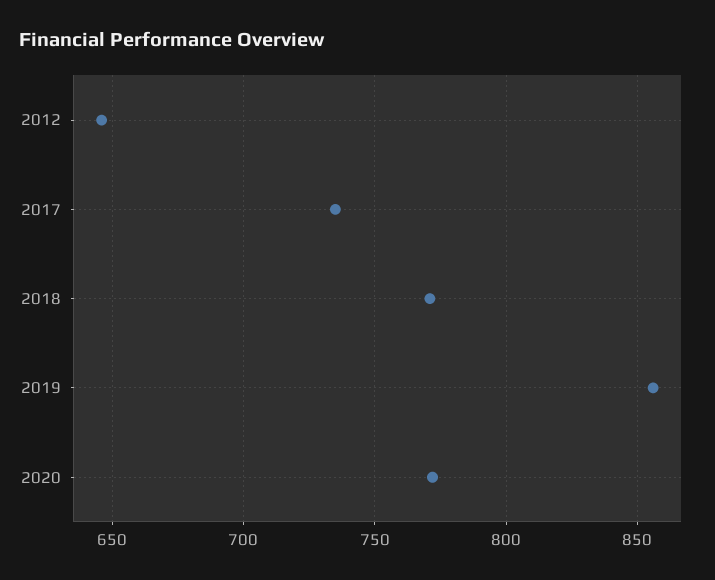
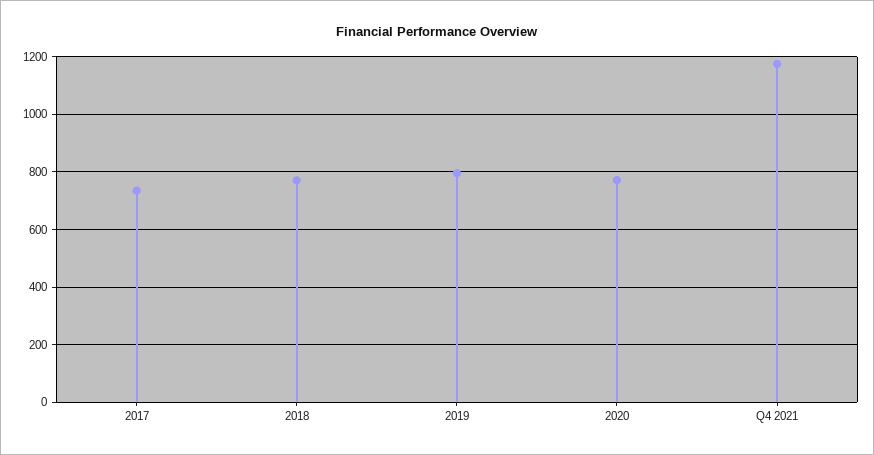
2012: 645 -> none
2019: 855 -> 800
Q4 2021: none -> 1175

